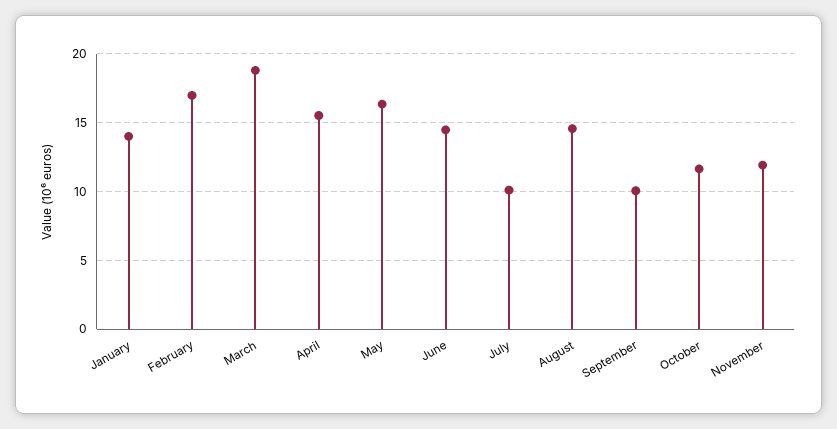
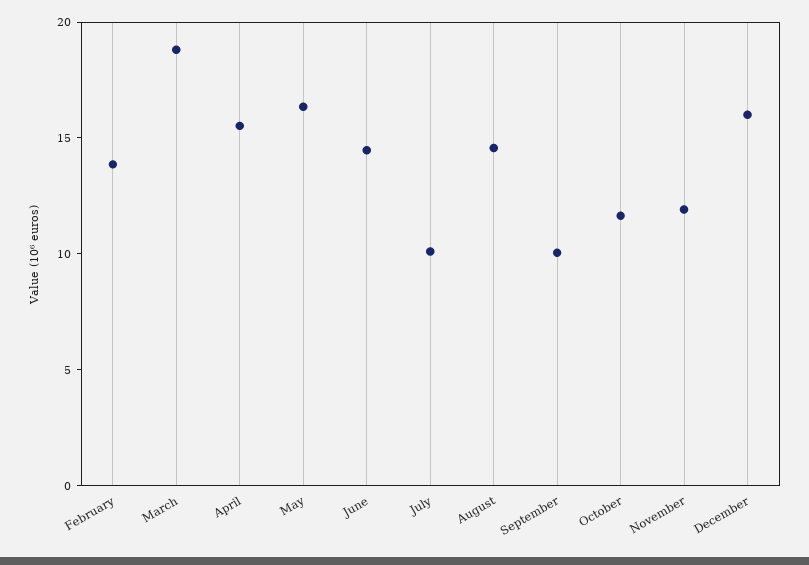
January: 14 -> none
February: 17 -> 14
December: none -> 16

